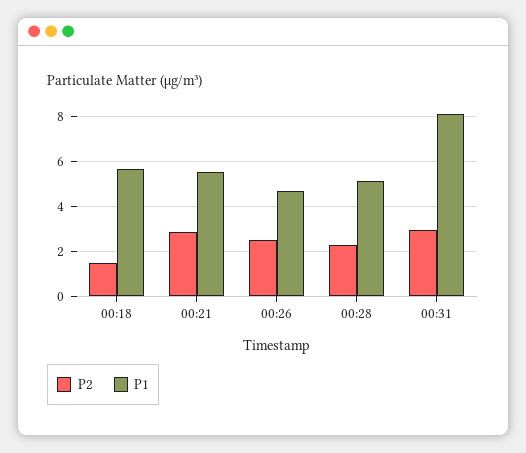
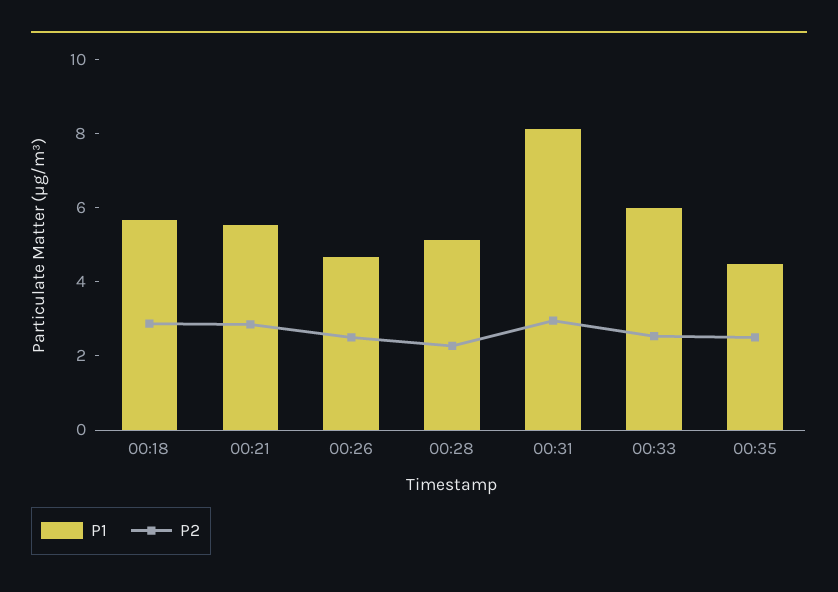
P2, 00:18: 1.5 -> 3
P1, 00:33: none -> 6
P2, 00:33: none -> 2.5
P1, 00:35: none -> 4.5
P2, 00:35: none -> 2.5

